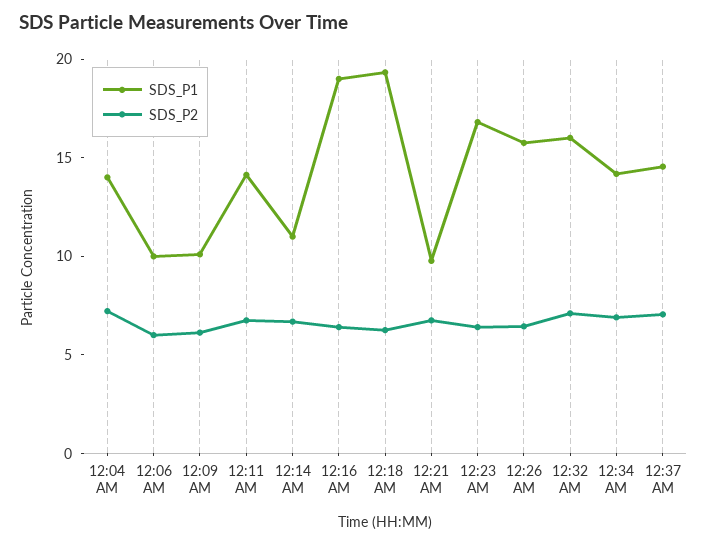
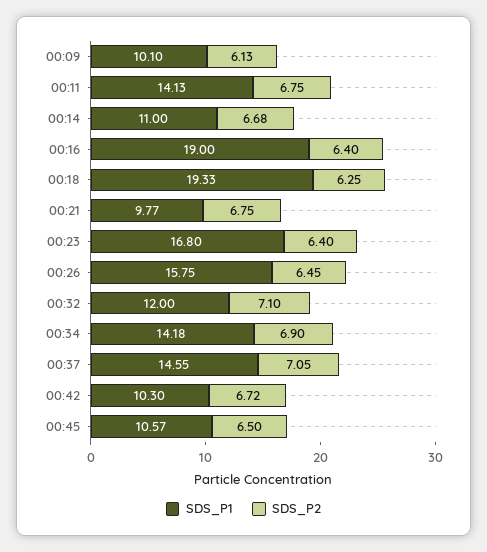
SDS_P1, 12:04 AM: 14 -> none
SDS_P2, 12:04 AM: 7 -> none
SDS_P1, 12:06 AM: 10 -> none
SDS_P2, 12:06 AM: 6 -> none
SDS_P1, 12:32 AM: 16 -> 12
SDS_P1, 00:42: none -> 10.3
SDS_P2, 00:42: none -> 6.72
SDS_P1, 00:45: none -> 10.57
SDS_P2, 00:45: none -> 6.5

